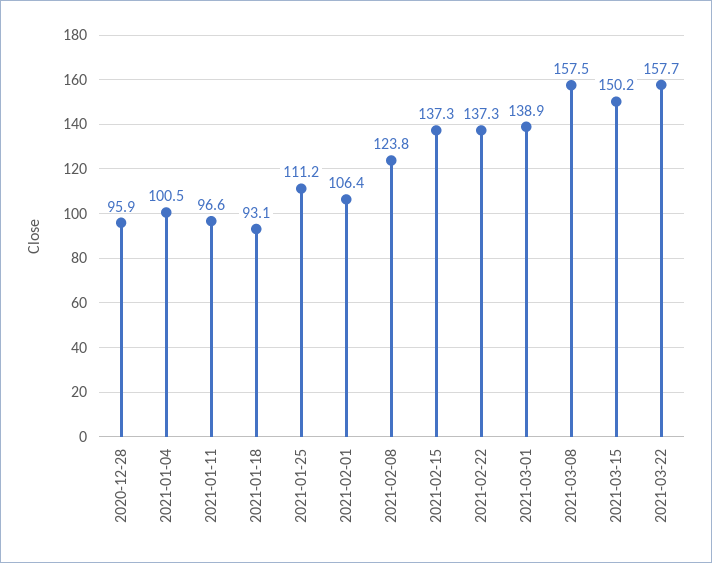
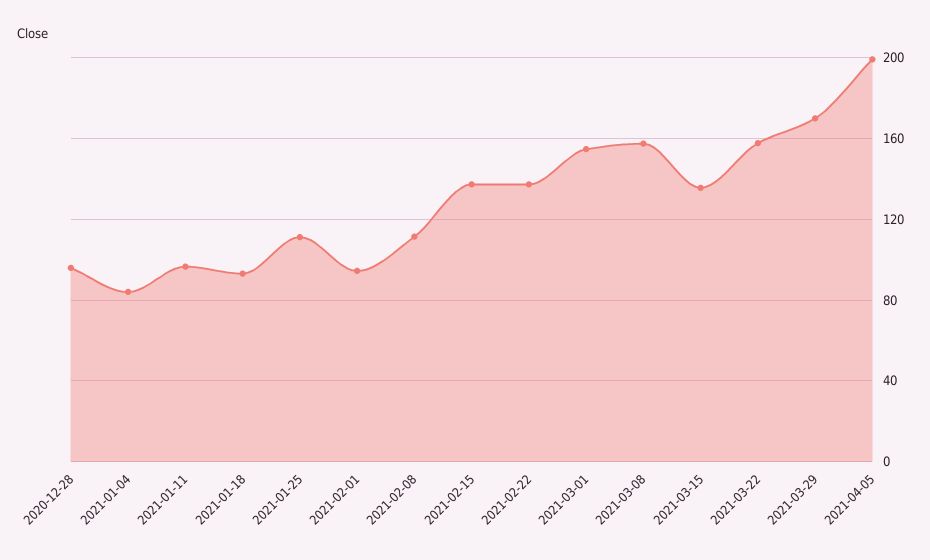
2021-01-04: 100.5 -> 85
2021-02-01: 106.4 -> 95
2021-02-08: 123.8 -> 110
2021-03-01: 138.9 -> 155
2021-03-15: 150.2 -> 135
2021-03-29: none -> 170
2021-04-05: none -> 200

